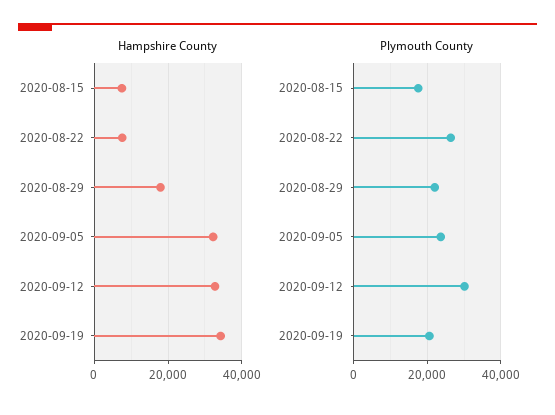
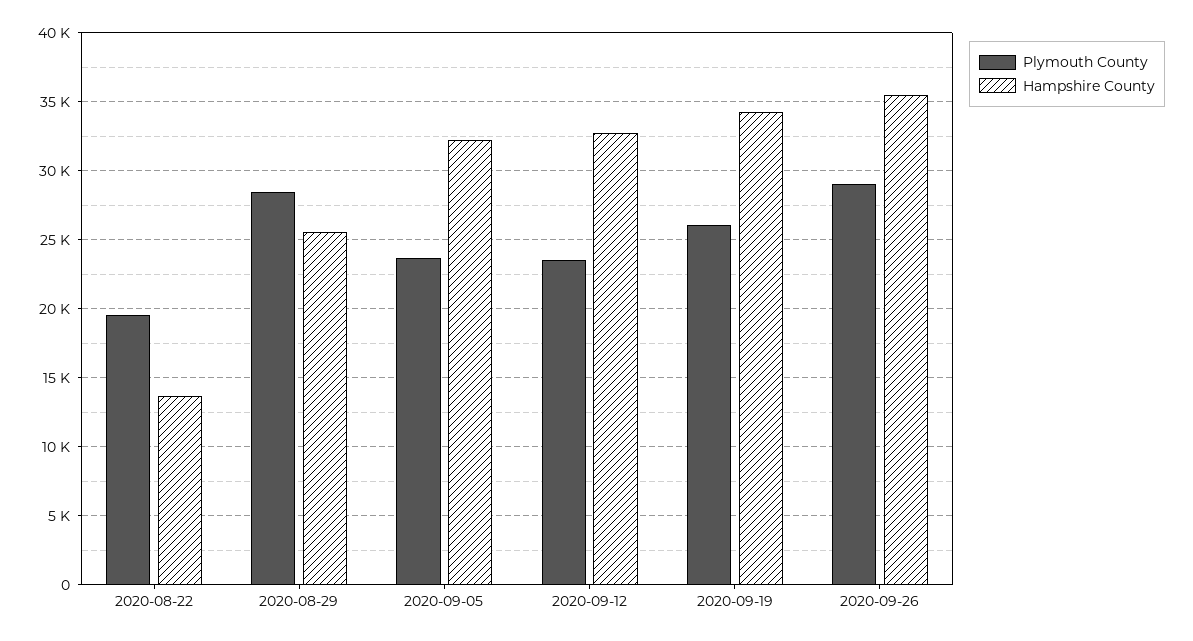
Hampshire County, 2020-08-15: 8000 -> none
Hampshire County, 2020-08-22: 8000 -> 13500
Hampshire County, 2020-08-29: 18000 -> 25500
Plymouth County, 2020-08-15: 18000 -> none
Plymouth County, 2020-08-22: 26000 -> 19500
Plymouth County, 2020-08-29: 22000 -> 28500
Plymouth County, 2020-09-12: 30000 -> 23500
Plymouth County, 2020-09-19: 20000 -> 26000
Plymouth County, 2020-09-26: none -> 29000
Hampshire County, 2020-09-26: none -> 35500

